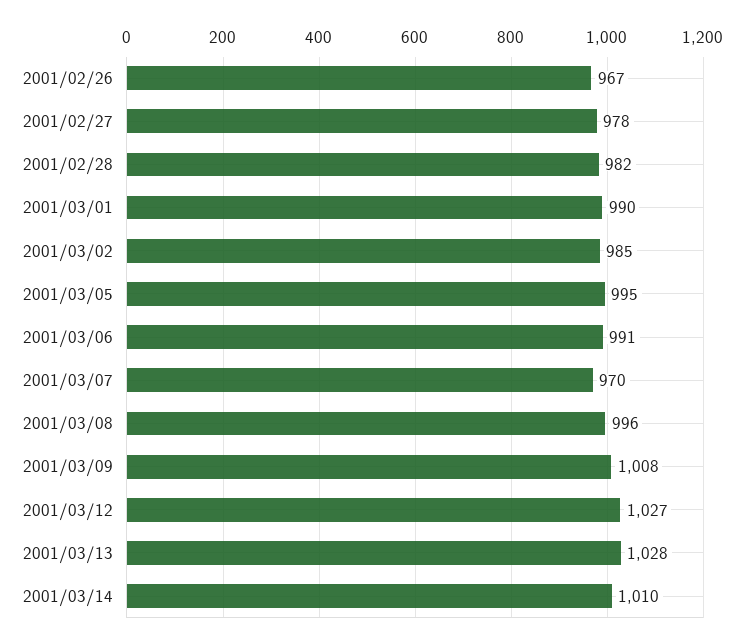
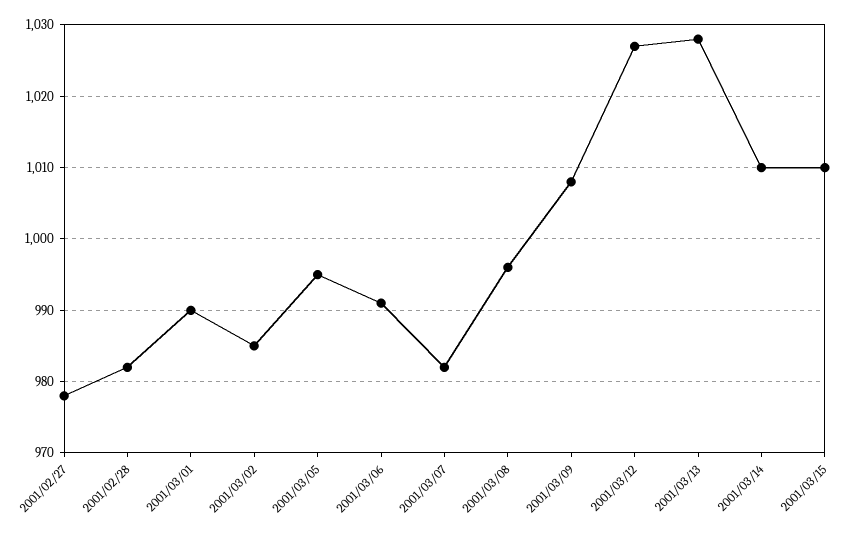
2001/02/26: 967 -> none
2001/03/07: 970 -> 982
2001/03/15: none -> 1010

